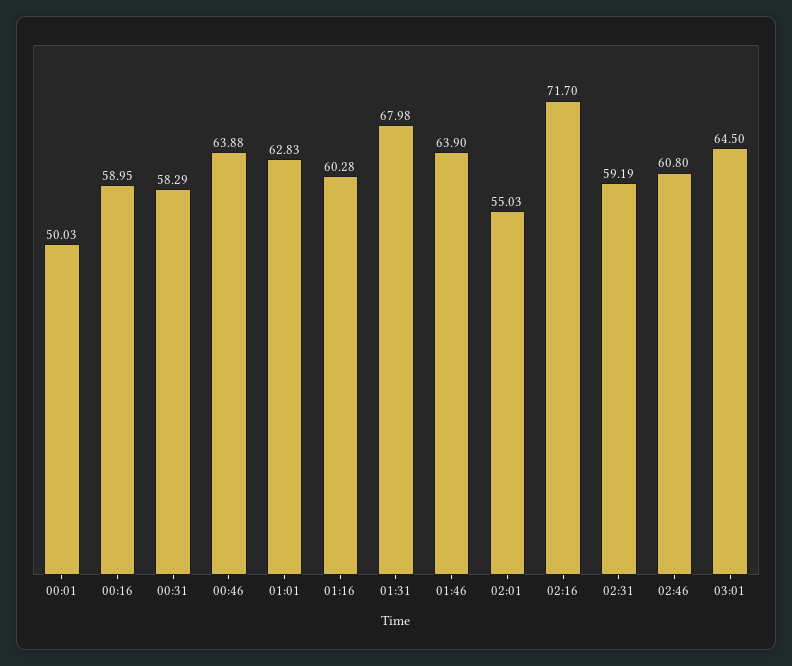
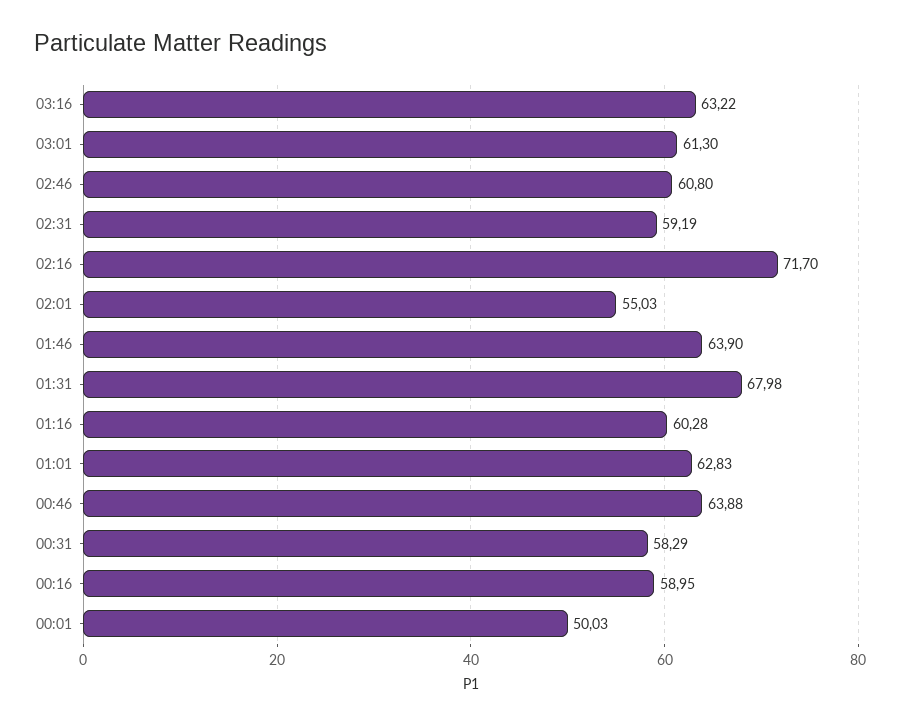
03:01: 64.5 -> 61.3
03:16: none -> 63.22

